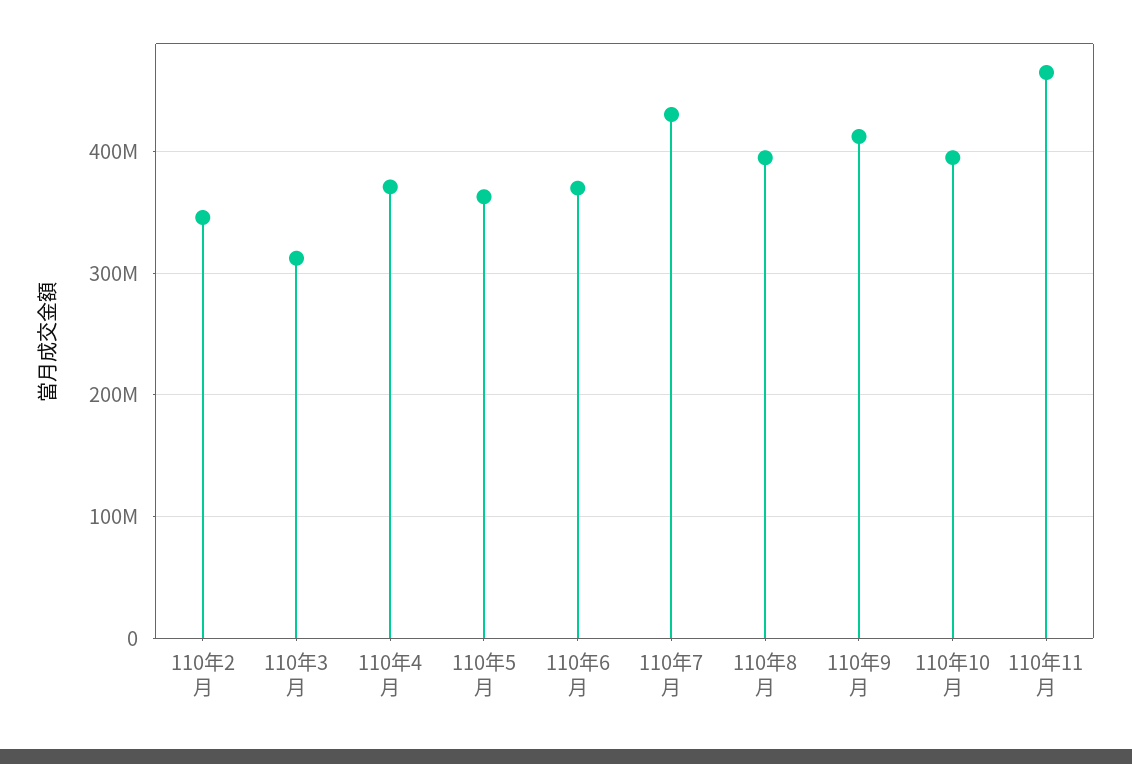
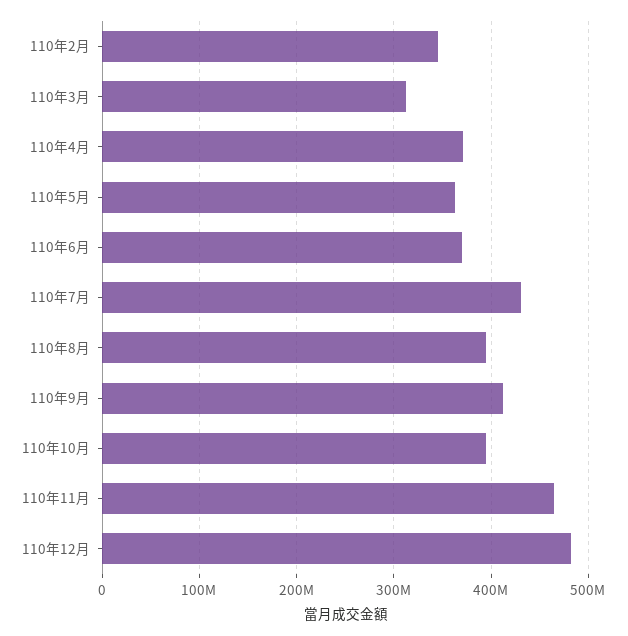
110年12月: none -> 480000000

